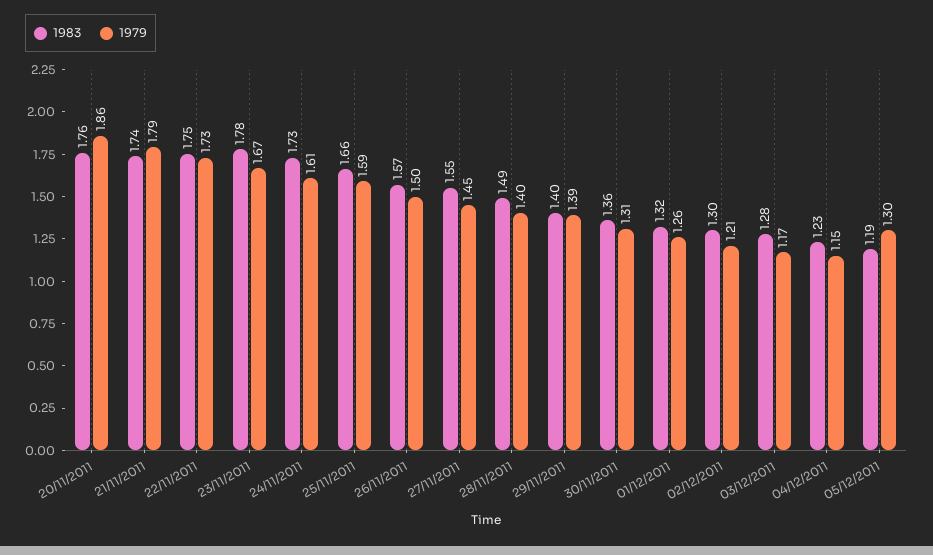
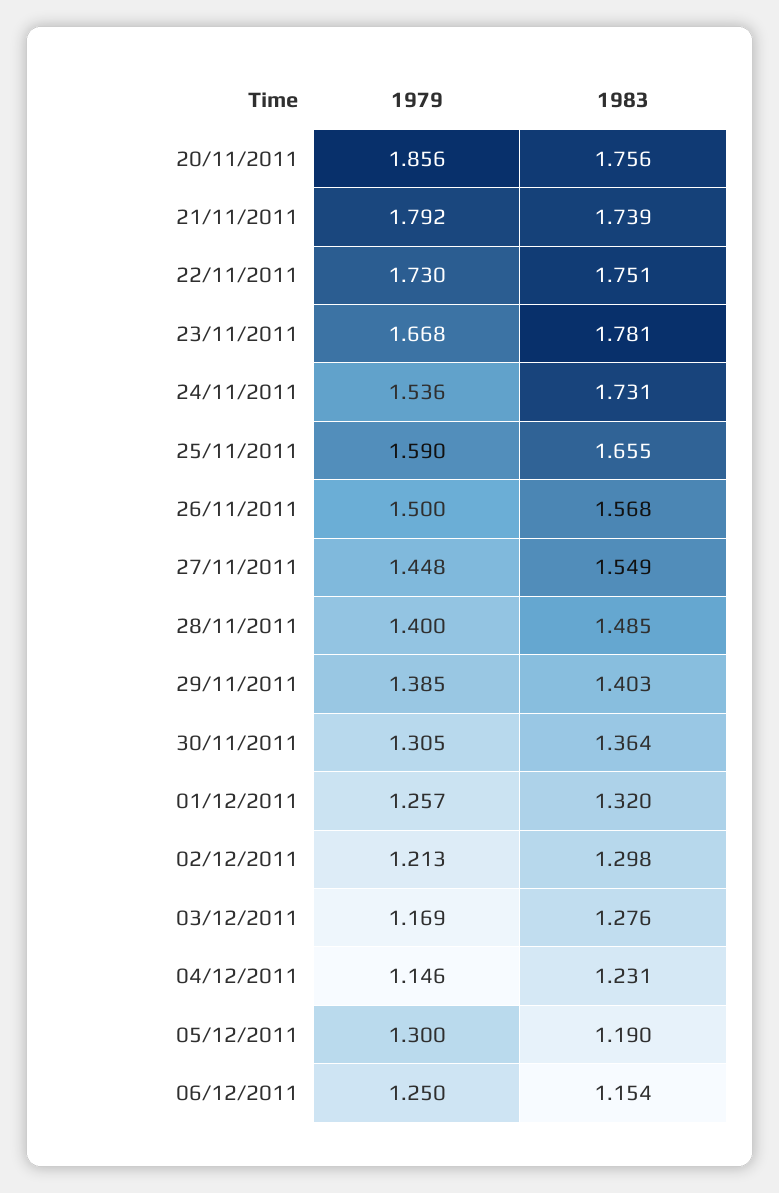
1979, 24/11/2011: 1.61 -> 1.536
1979, 06/12/2011: none -> 1.25
1983, 06/12/2011: none -> 1.154

